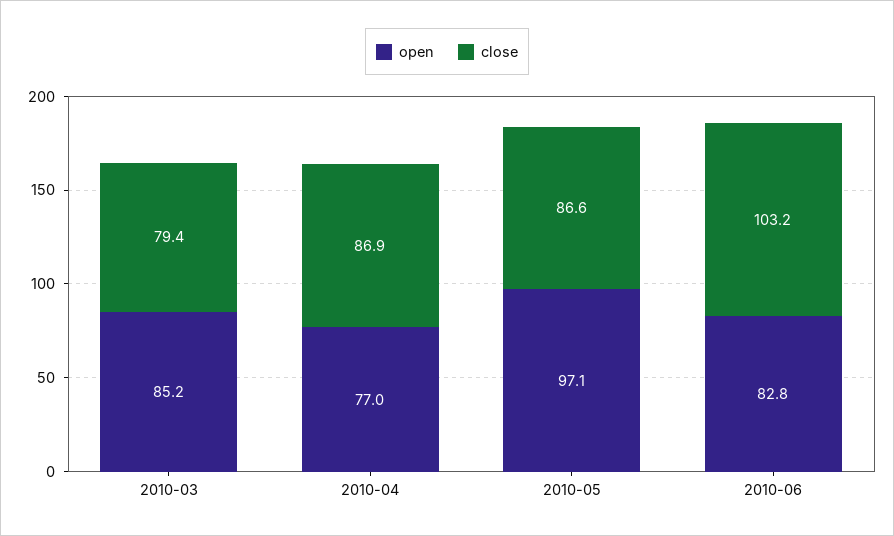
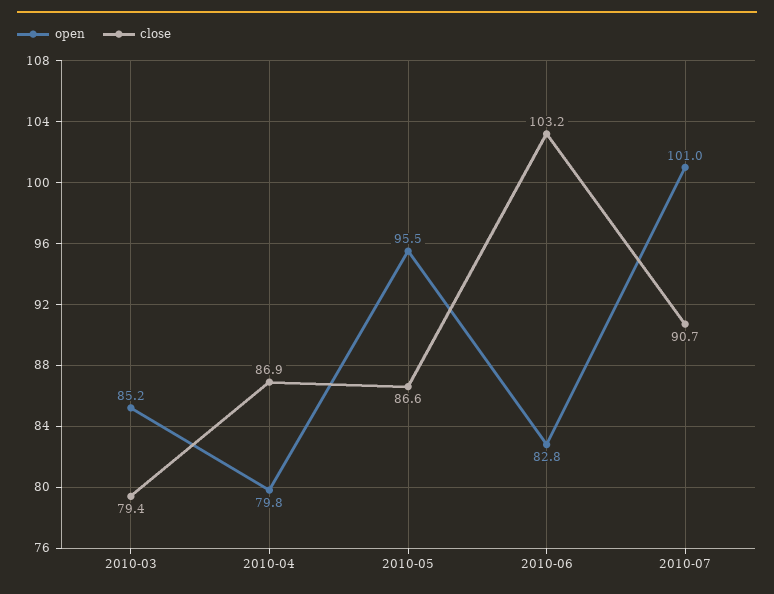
open, 2010-04: 77 -> 79.8
open, 2010-05: 97.1 -> 95.5
open, 2010-07: none -> 101
close, 2010-07: none -> 90.7

